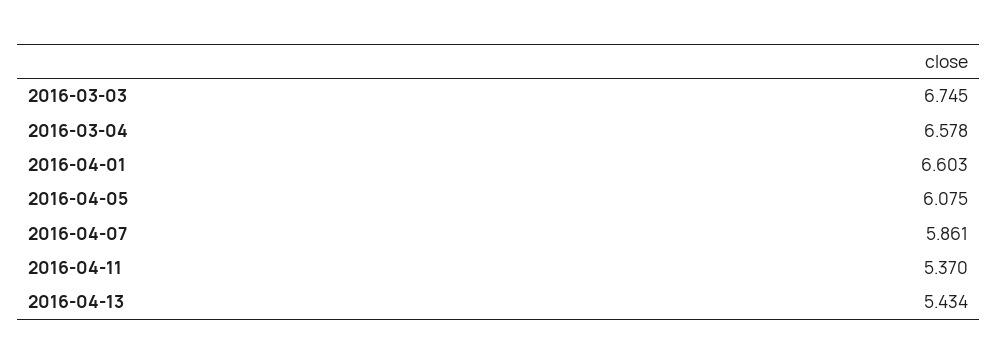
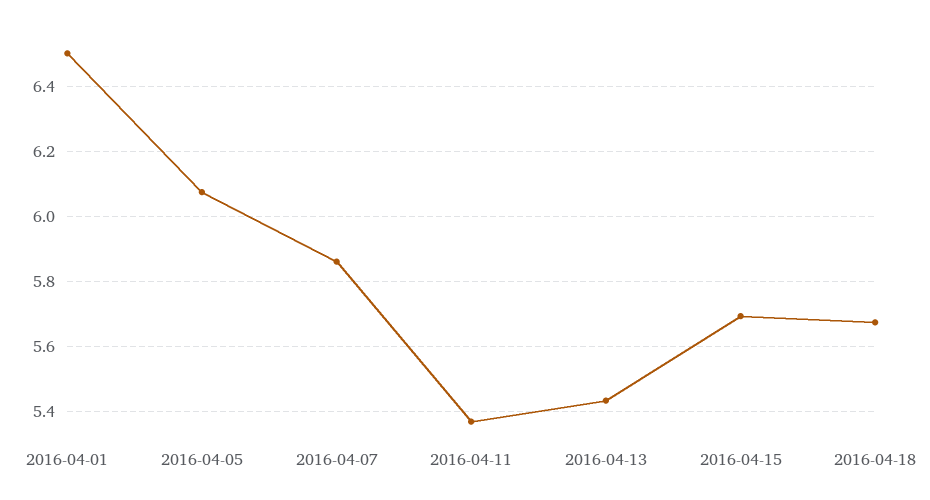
2016-03-03: 6.745 -> none
2016-03-04: 6.578 -> none
2016-04-01: 6.603 -> 6.5
2016-04-15: none -> 5.7
2016-04-18: none -> 5.68

